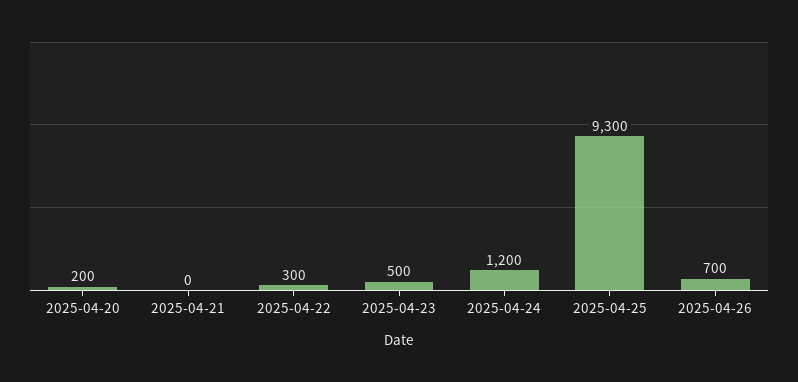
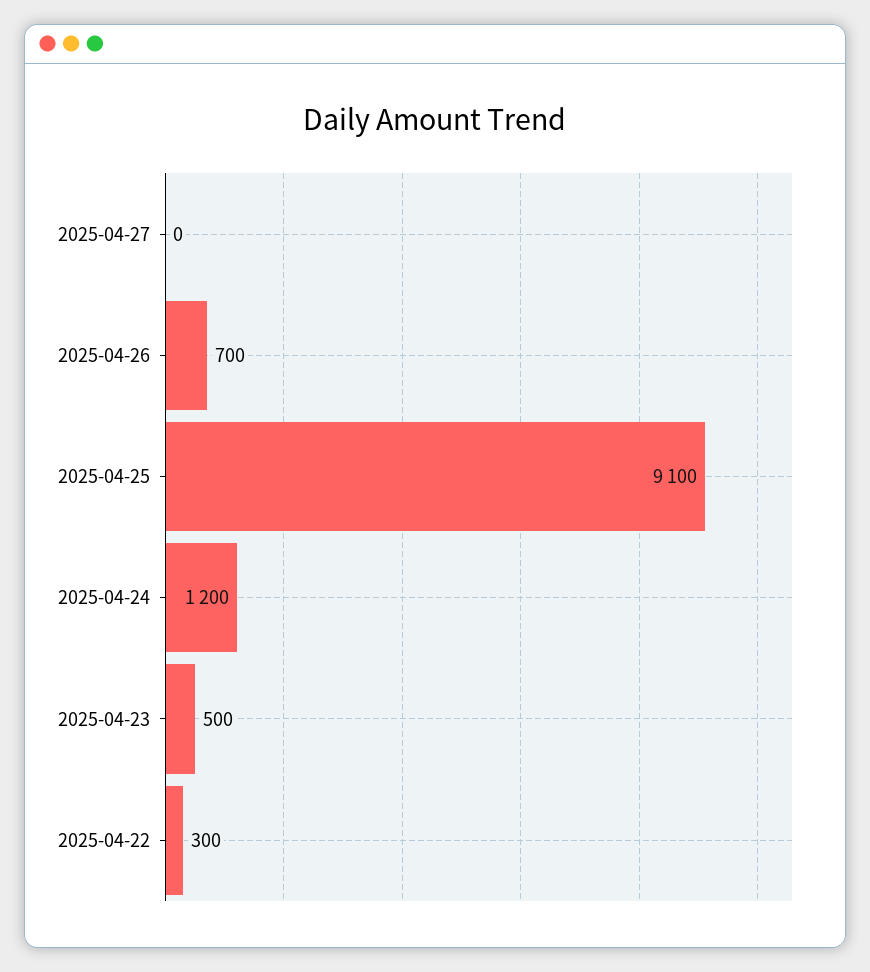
2025-04-20: 200 -> none
2025-04-21: 0 -> none
2025-04-25: 9300 -> 9100
2025-04-27: none -> 0

